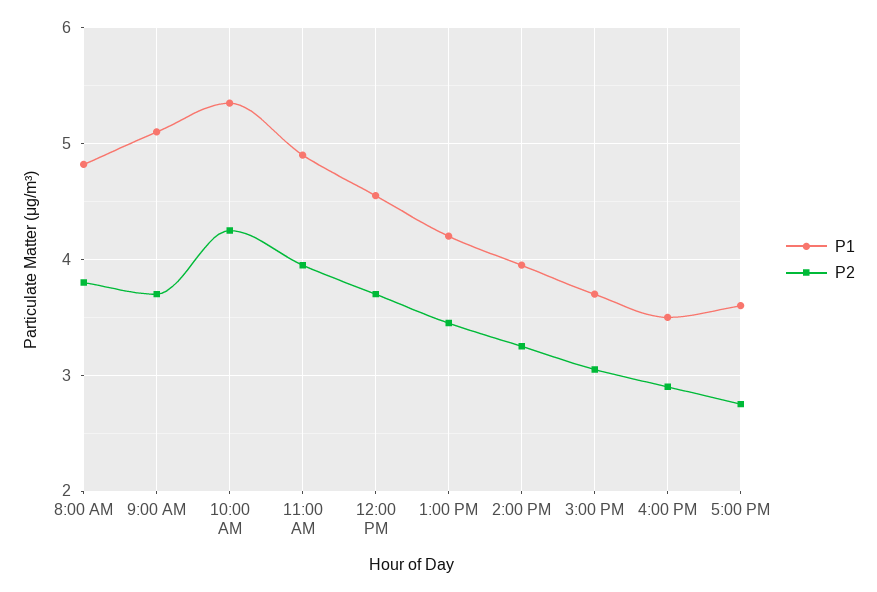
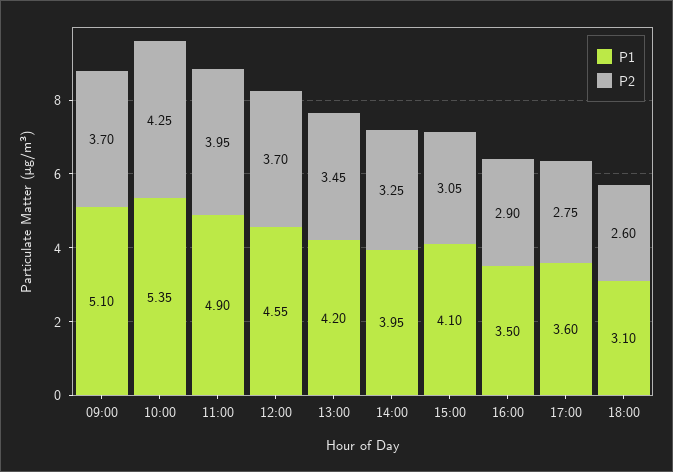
P1, 8:00 AM: 4.8 -> none
P2, 8:00 AM: 3.8 -> none
P1, 3:00 PM: 3.7 -> 4.1
P1, 18:00: none -> 3.1
P2, 18:00: none -> 2.6

